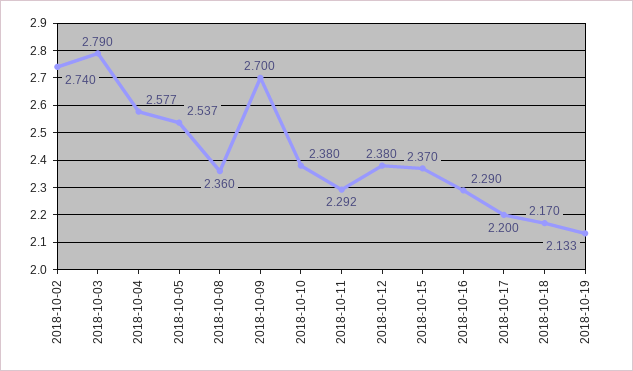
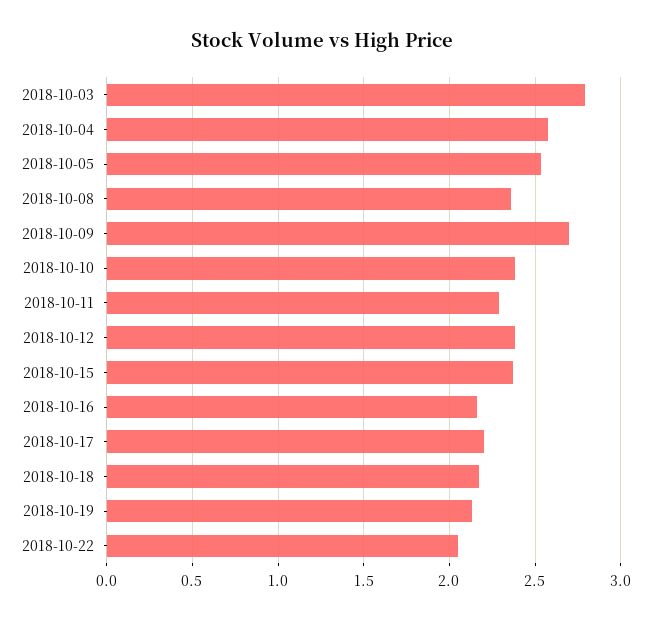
2018-10-02: 2.74 -> none
2018-10-16: 2.29 -> 2.15
2018-10-22: none -> 2.05

